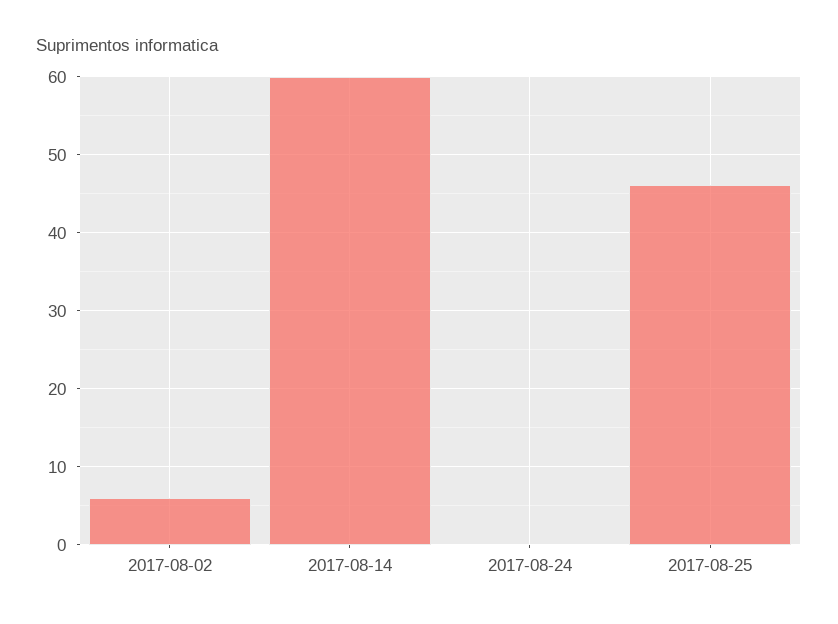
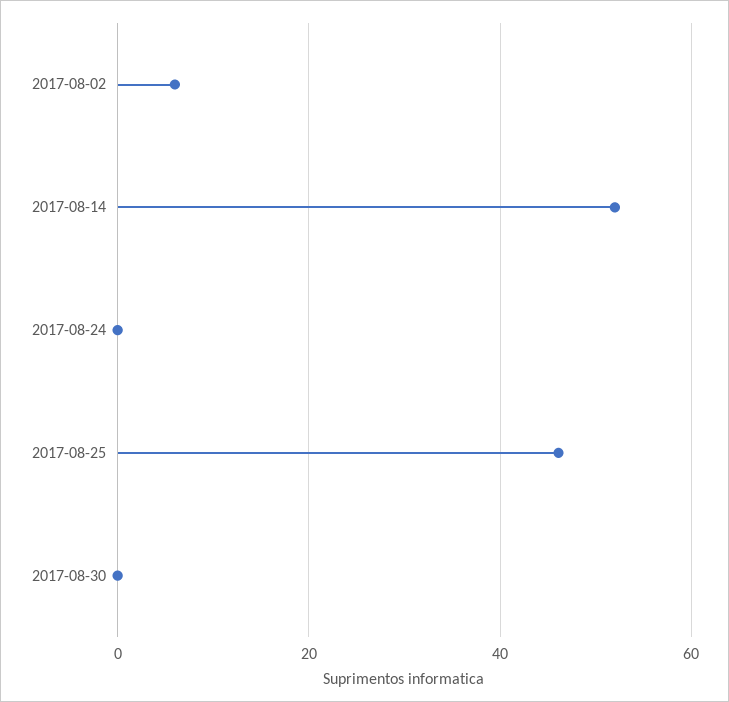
2017-08-14: 60 -> 52
2017-08-30: none -> 0

